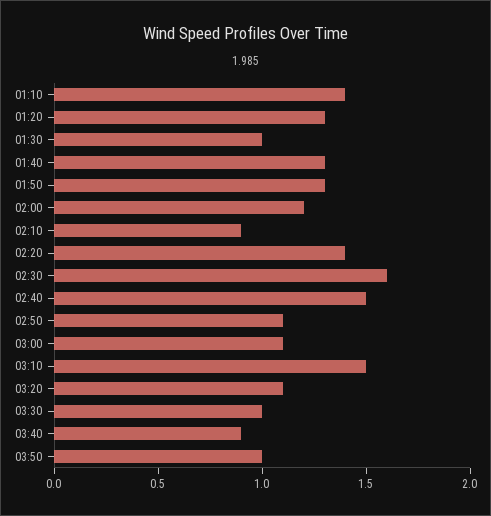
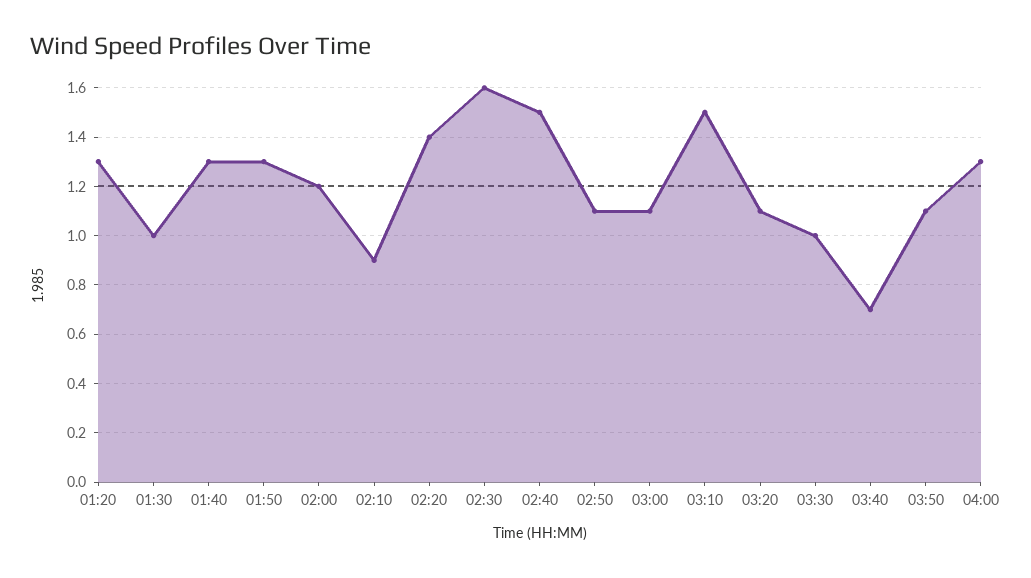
01:10: 1.4 -> none
03:40: 0.9 -> 0.7
03:50: 1 -> 1.1
04:00: none -> 1.3

